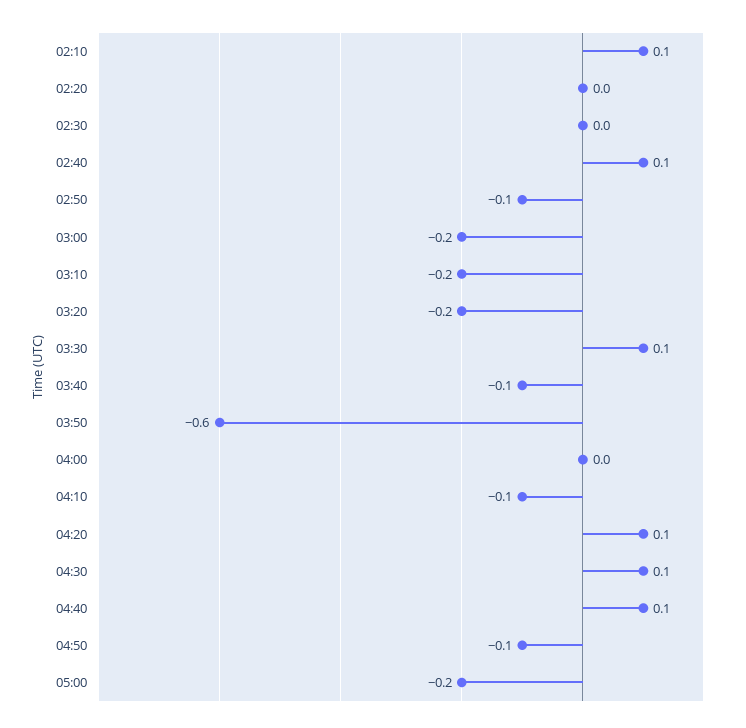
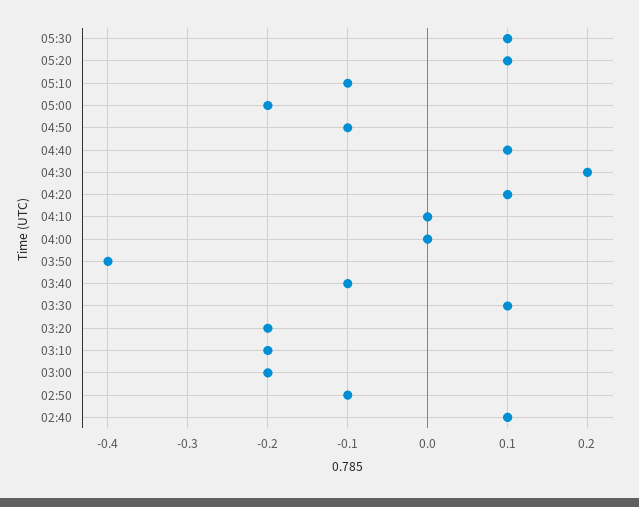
02:10: 0.1 -> none
02:20: 0 -> none
02:30: 0 -> none
03:50: -0.6 -> -0.4
04:10: -0.1 -> 0
04:30: 0.1 -> 0.2
05:30: none -> 0.1
05:20: none -> 0.1
05:10: none -> -0.1

